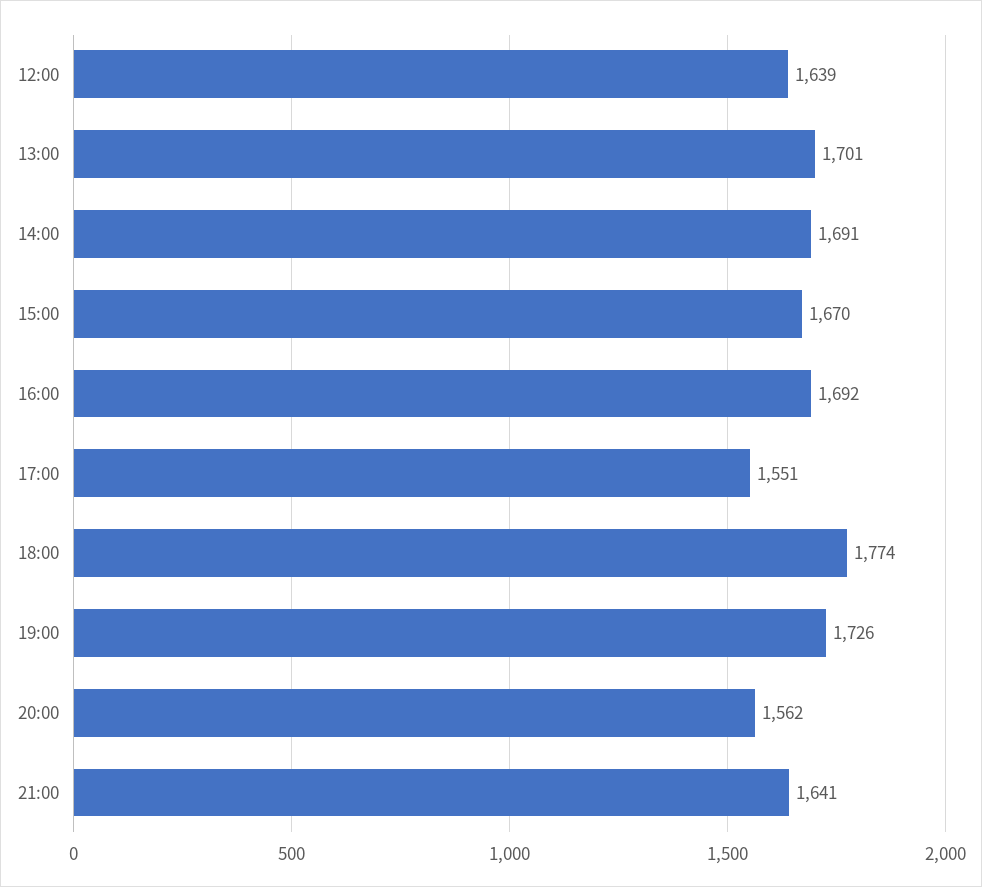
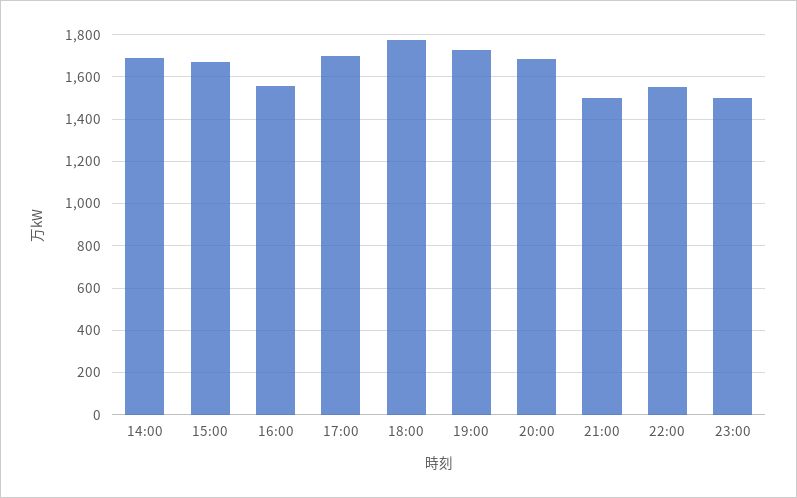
12:00: 1639 -> none
13:00: 1701 -> none
16:00: 1692 -> 1550
17:00: 1551 -> 1700
20:00: 1562 -> 1700
21:00: 1641 -> 1500
22:00: none -> 1550
23:00: none -> 1500

